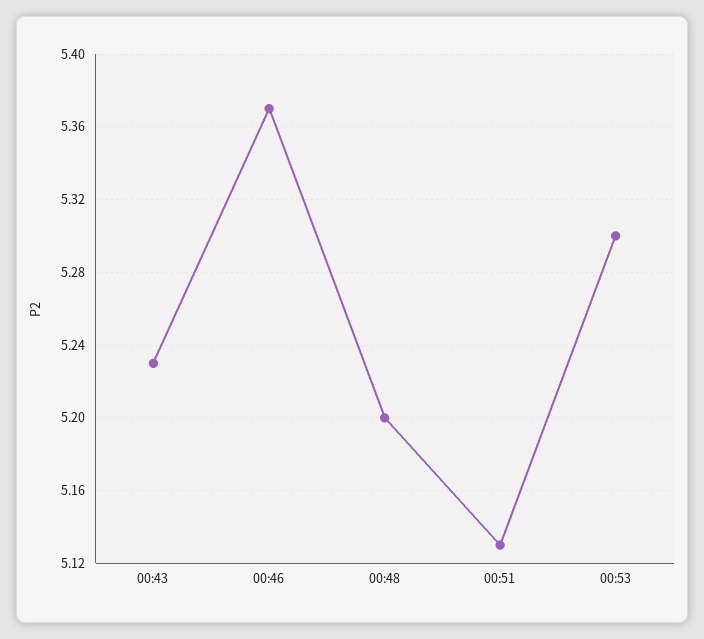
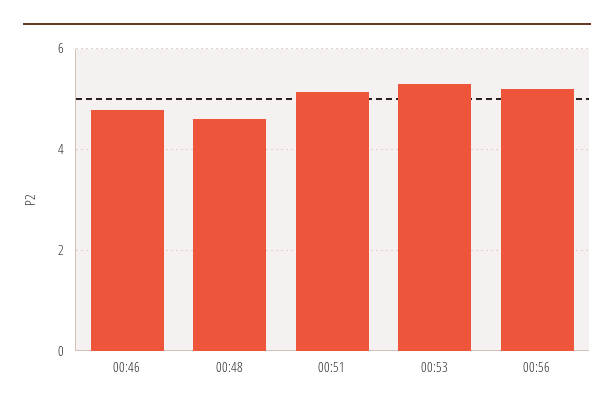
00:43: 5.23 -> none
00:46: 5.37 -> 4.8
00:48: 5.2 -> 4.6
00:56: none -> 5.2

